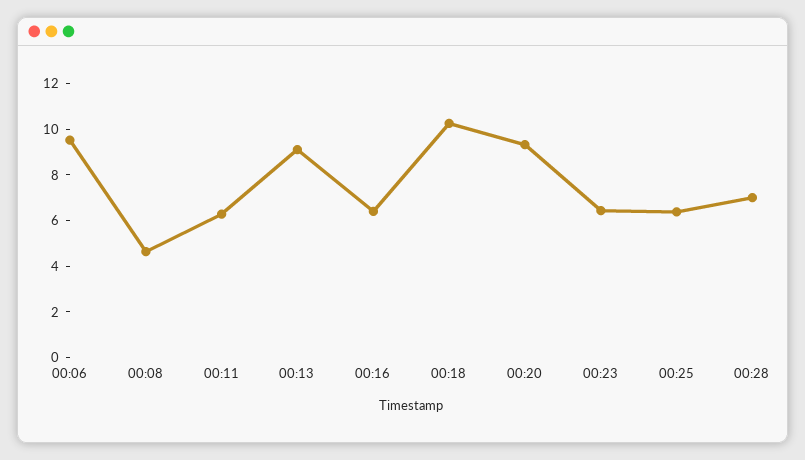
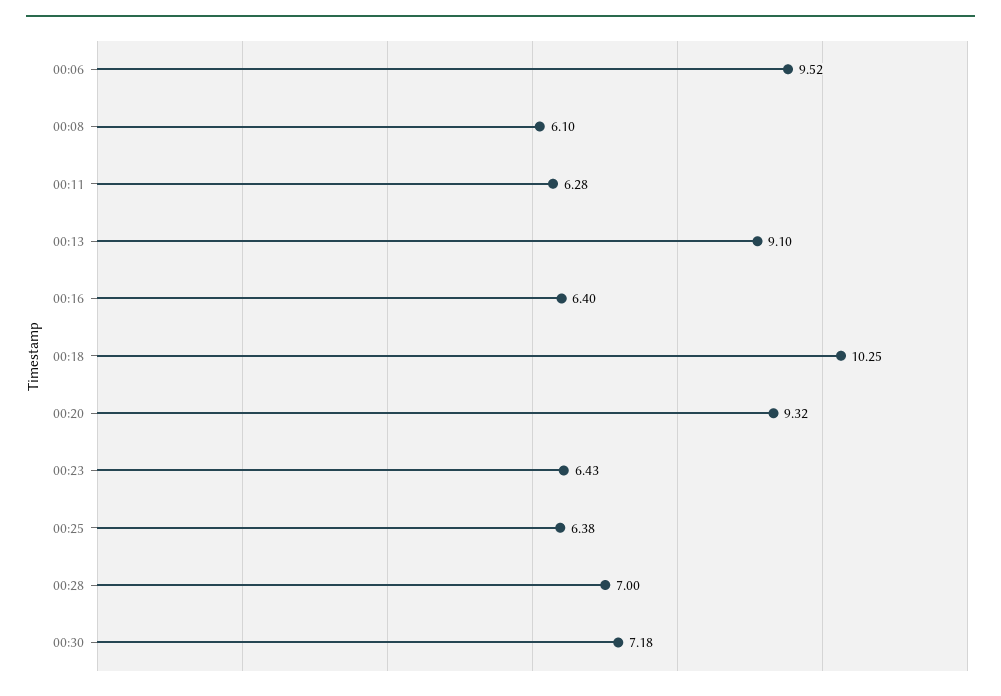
00:08: 4.5 -> 6.1
00:30: none -> 7.18

